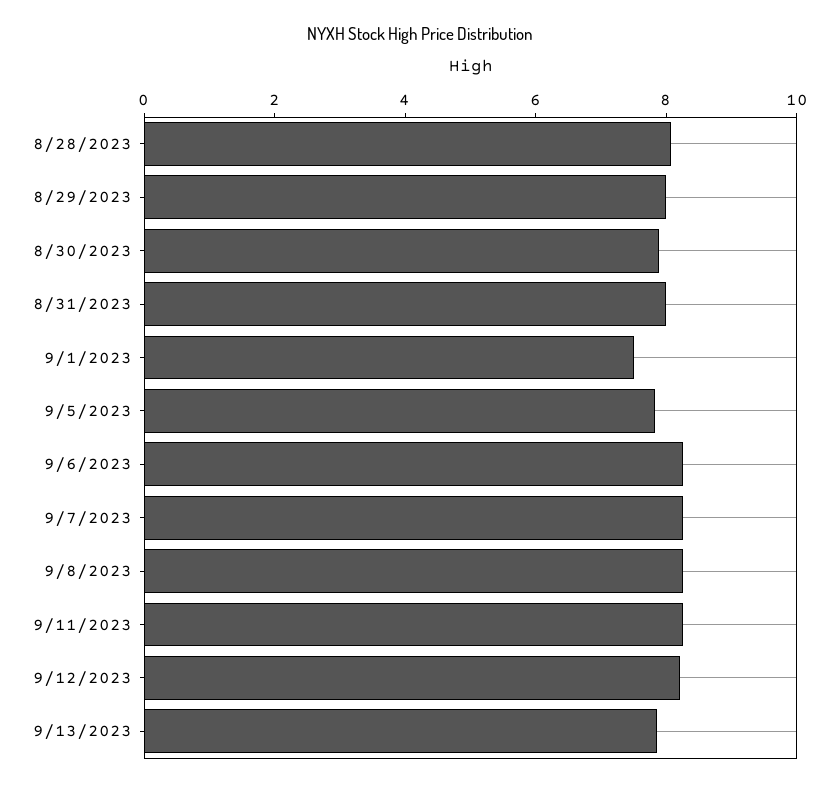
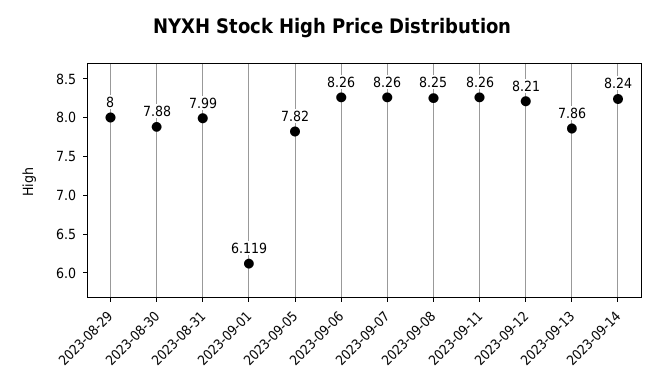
8/28/2023: 8 -> none
9/1/2023: 7.5 -> 6.119
2023-09-14: none -> 8.24

